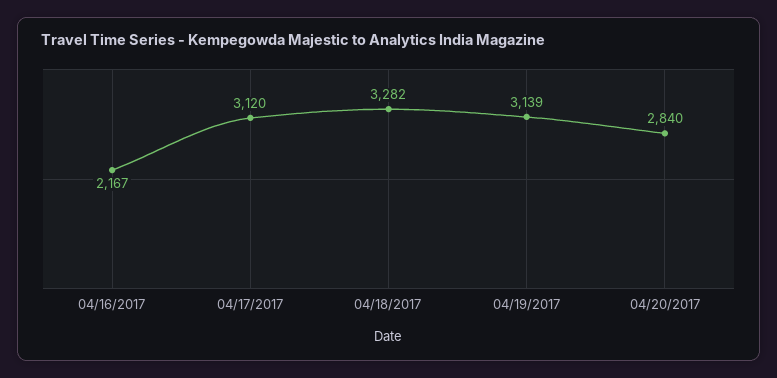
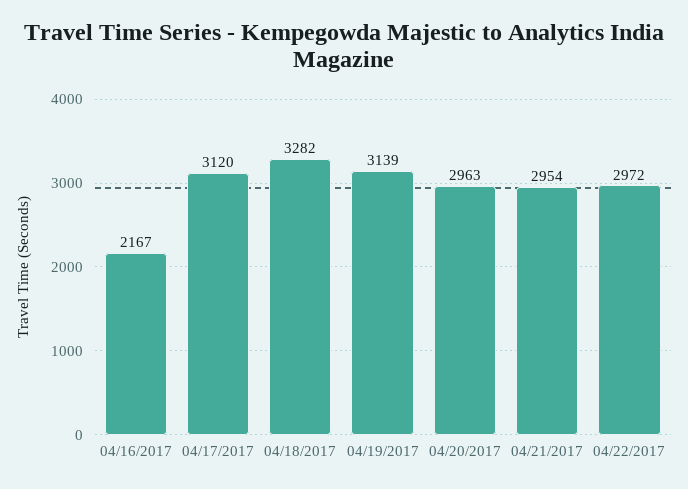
04/20/2017: 2840 -> 2963
04/21/2017: none -> 2954
04/22/2017: none -> 2972

